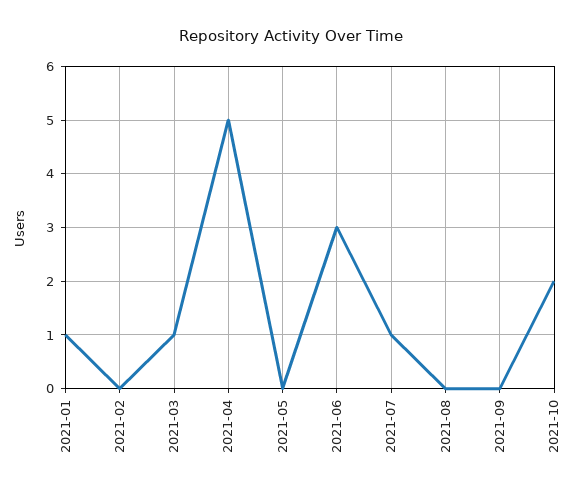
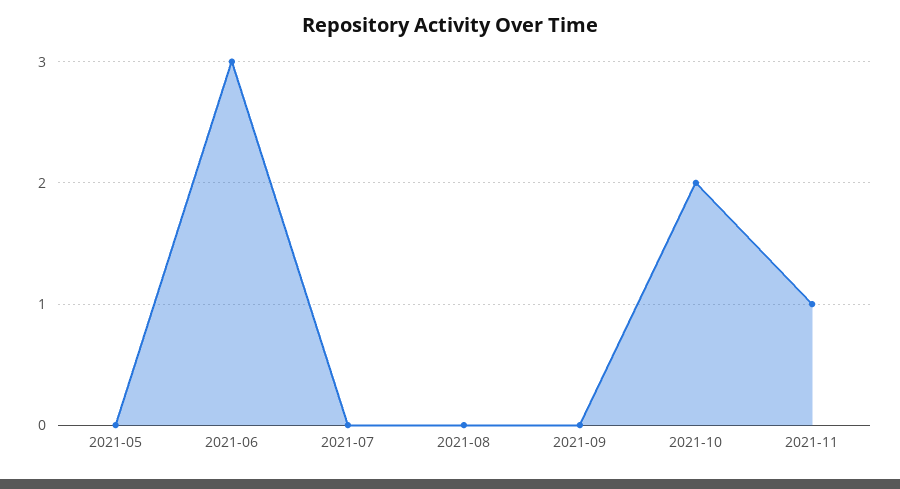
2021-01: 1 -> none
2021-02: 0 -> none
2021-03: 1 -> none
2021-04: 5 -> none
2021-07: 1 -> 0
2021-11: none -> 1

